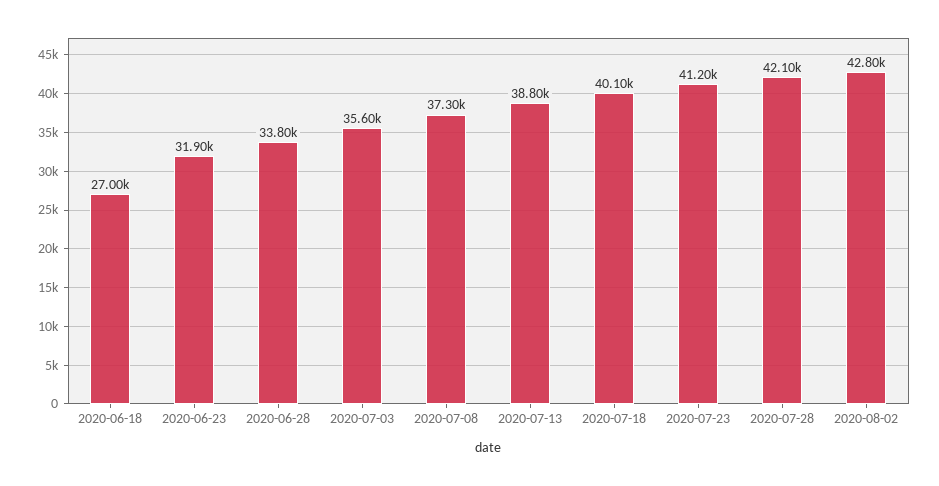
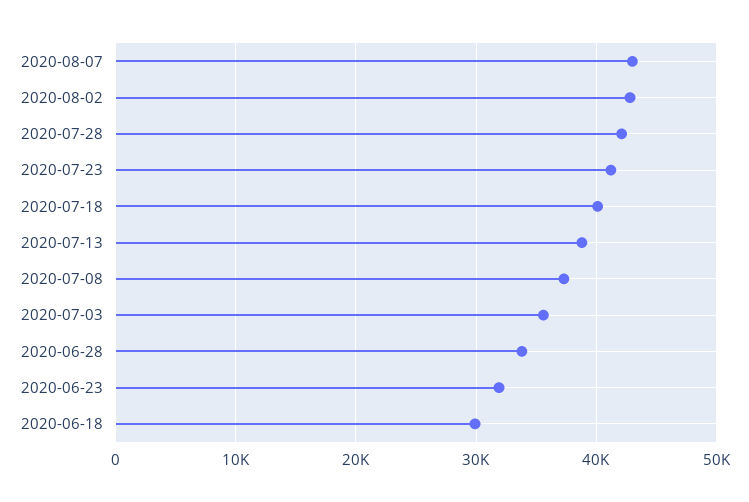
2020-06-18: 27000 -> 30000
2020-08-07: none -> 43000

